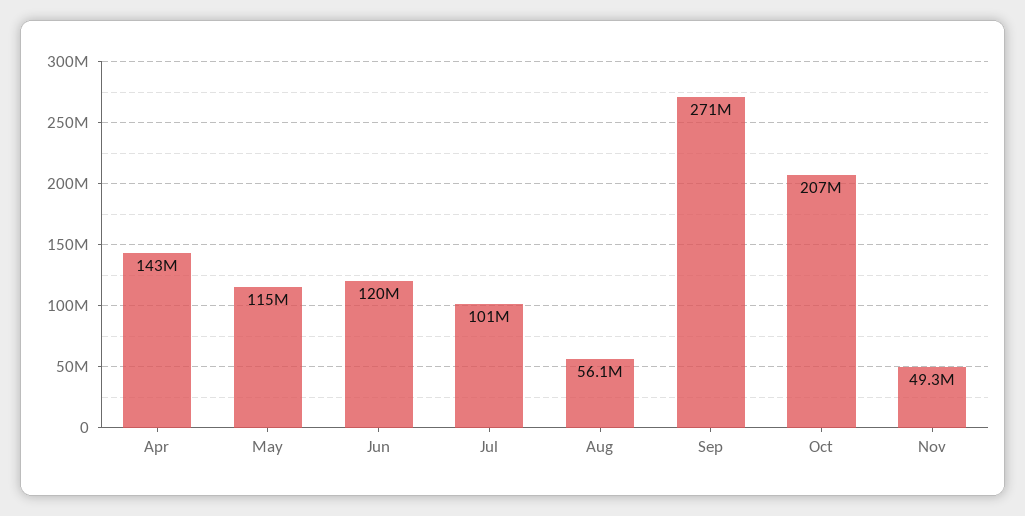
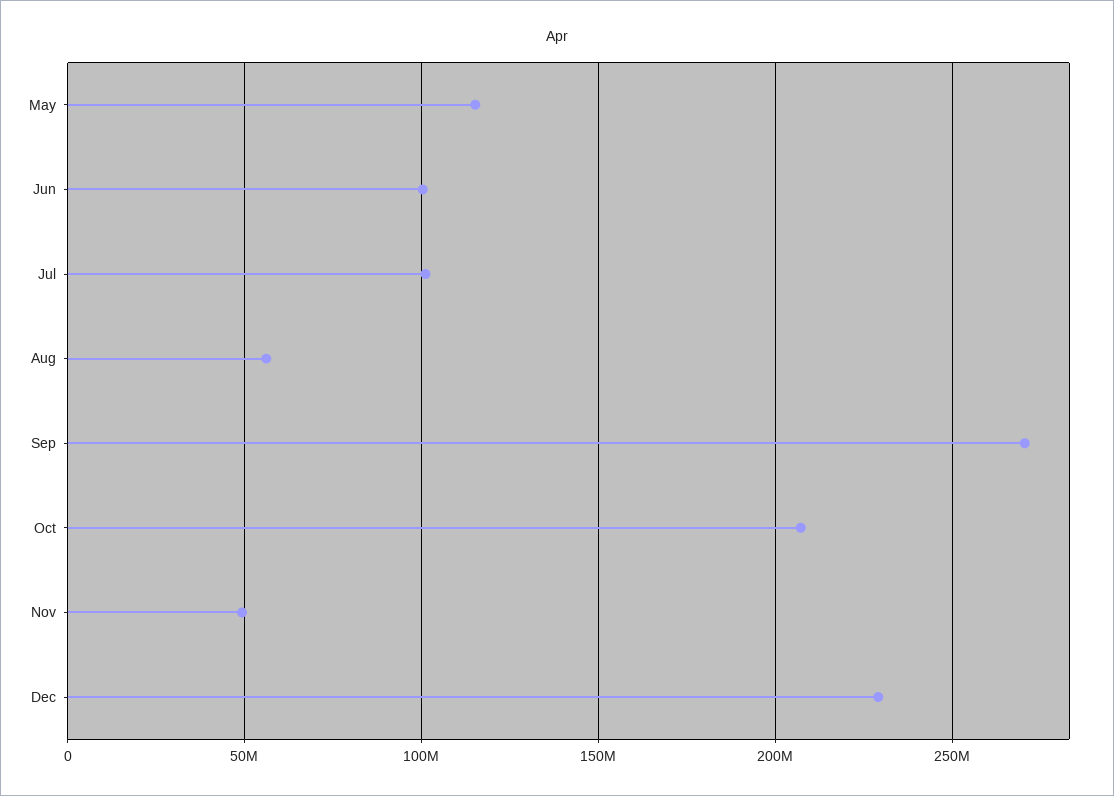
Apr: 143000000 -> none
Jun: 120000000 -> 100000000
Dec: none -> 230000000

